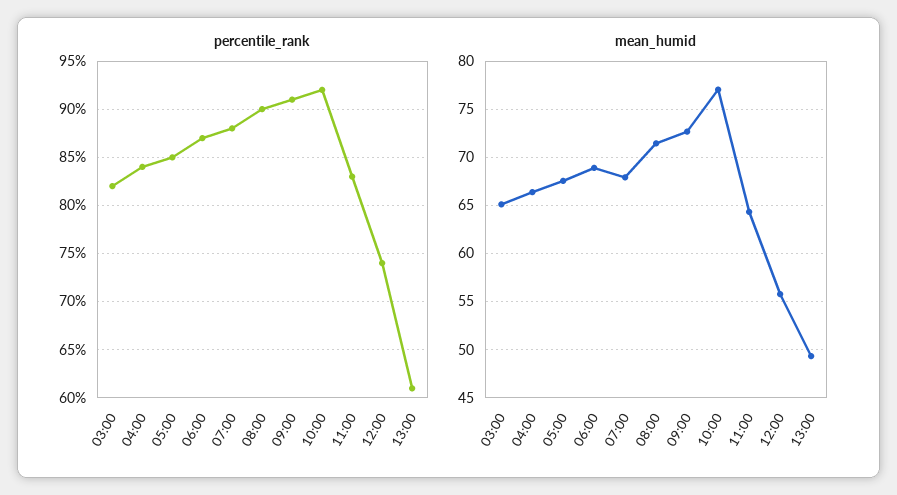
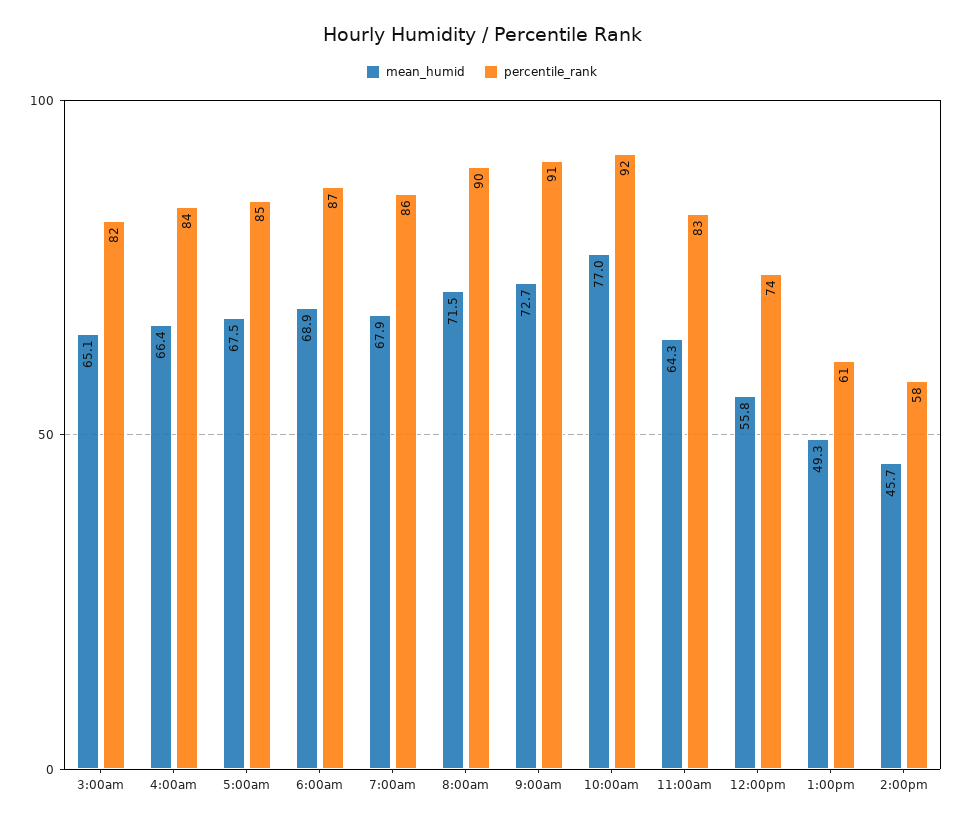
percentile_rank, 07:00: 88 -> 86
mean_humid, 2:00pm: none -> 45.7
percentile_rank, 2:00pm: none -> 58

